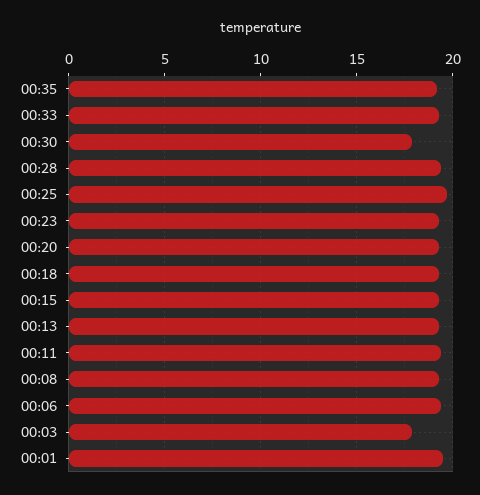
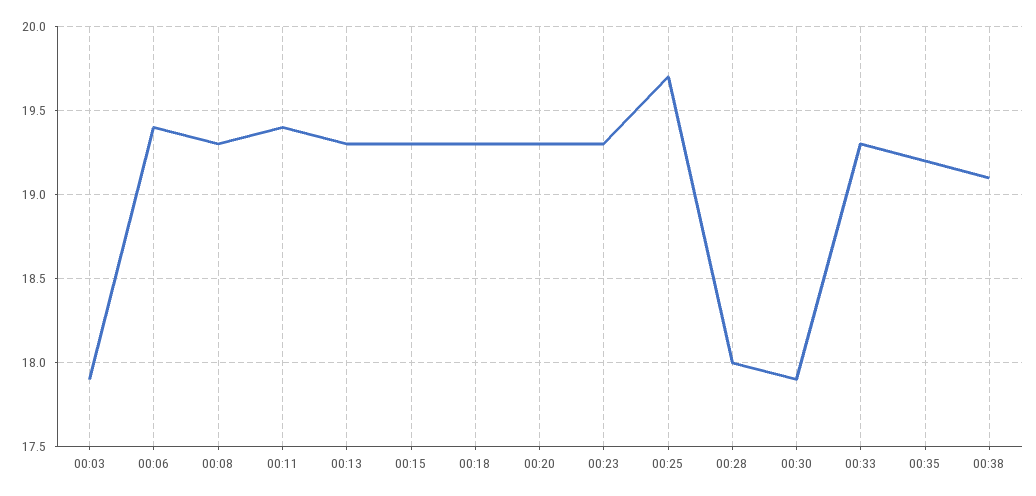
00:28: 19.5 -> 18
00:01: 19.5 -> none
00:38: none -> 19.1

